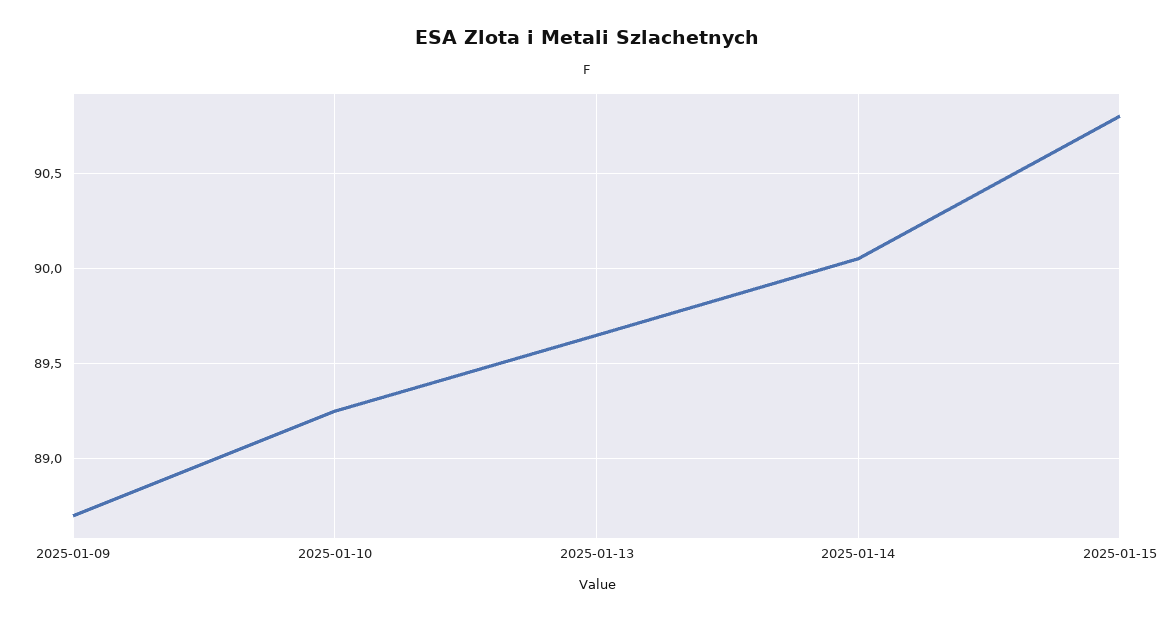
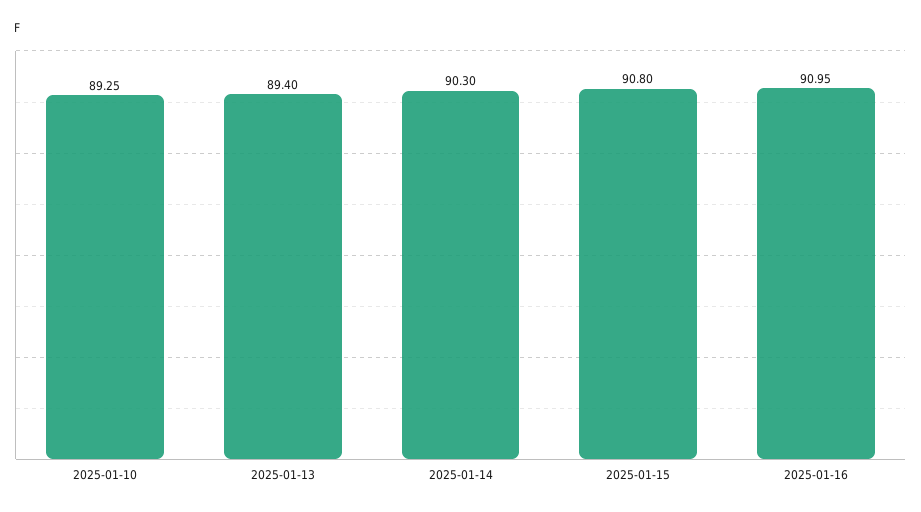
2025-01-09: 88.7 -> none
2025-01-13: 89.65 -> 89.4
2025-01-14: 90.05 -> 90.3
2025-01-16: none -> 90.95

